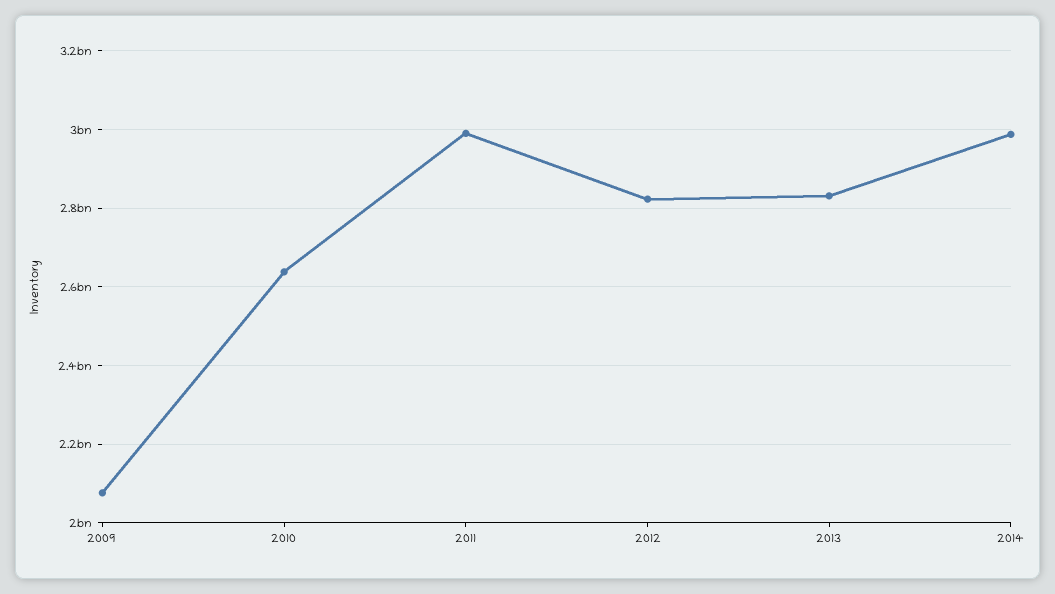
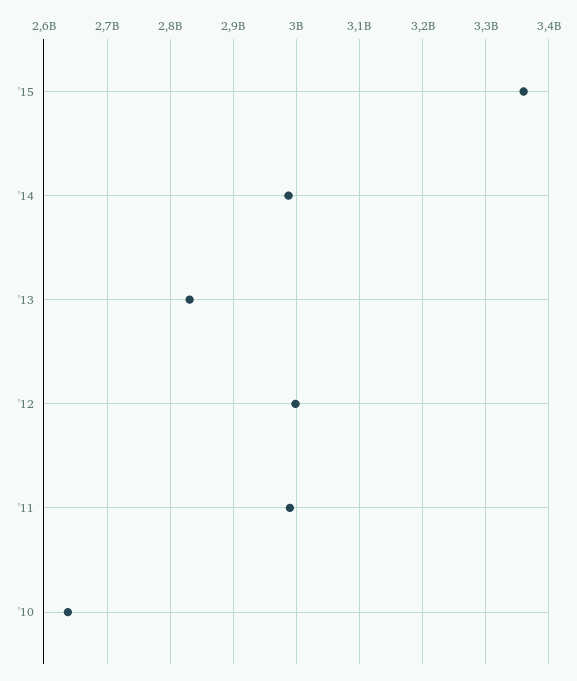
2009: 2080000000 -> none
2012: 2820000000 -> 3000000000
'15: none -> 3360000000

